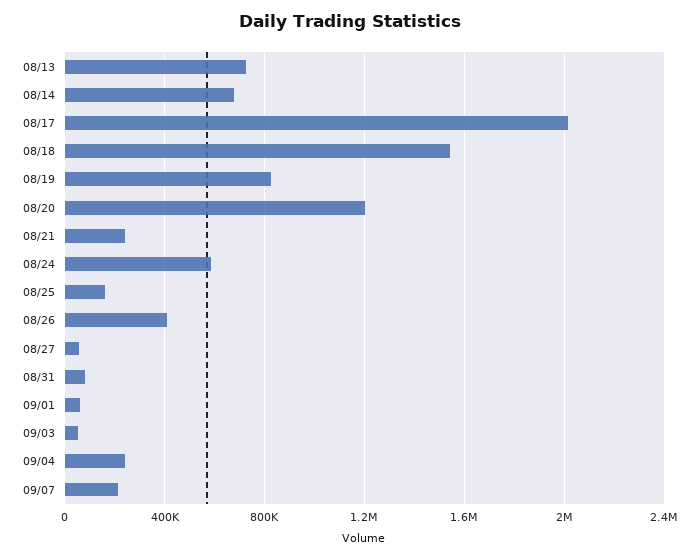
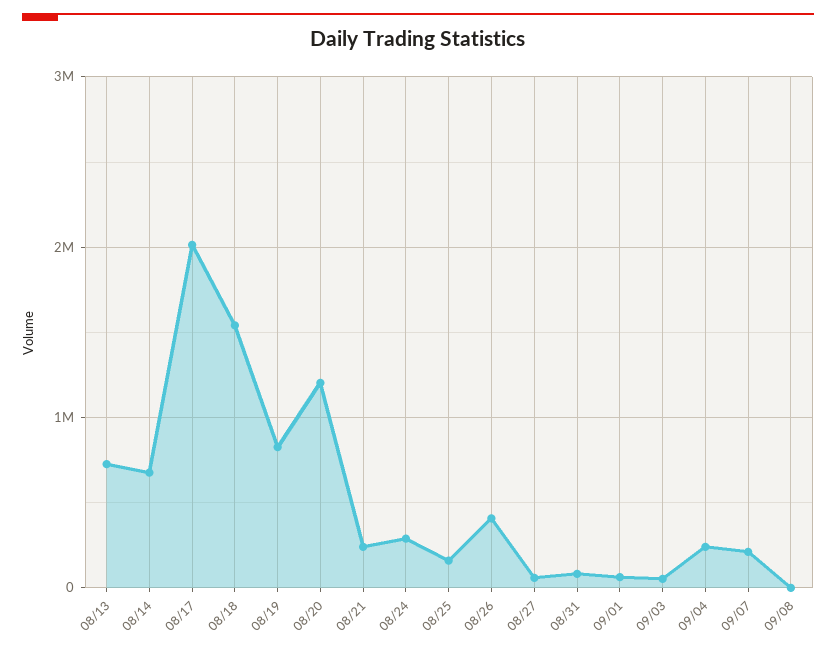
08/24: 600000 -> 300000
09/08: none -> 0

